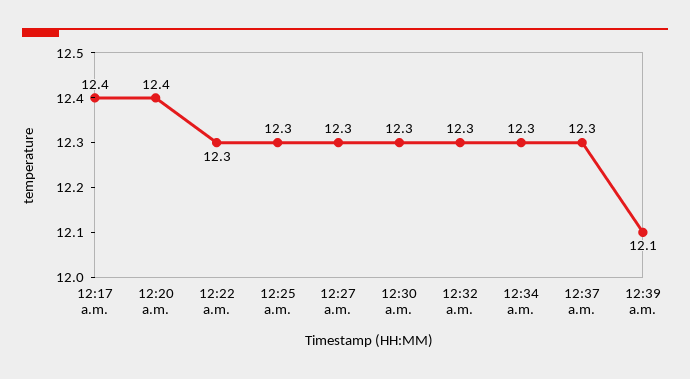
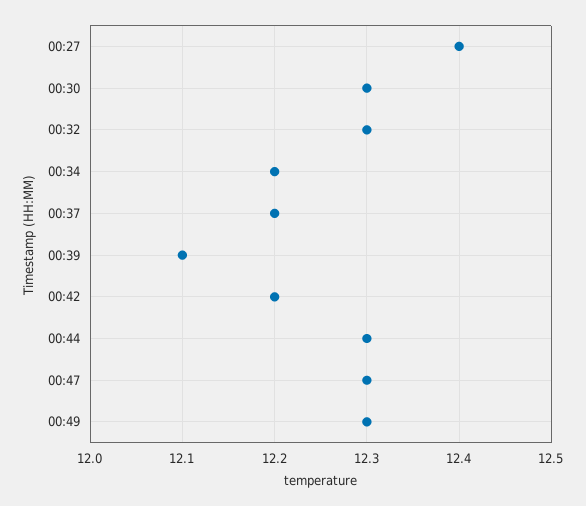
12:17 a.m.: 12.4 -> none
12:20 a.m.: 12.4 -> none
12:22 a.m.: 12.3 -> none
12:25 a.m.: 12.3 -> none
12:27 a.m.: 12.3 -> 12.4
12:34 a.m.: 12.3 -> 12.2
12:37 a.m.: 12.3 -> 12.2
00:42: none -> 12.2
00:44: none -> 12.3
00:47: none -> 12.3
00:49: none -> 12.3

